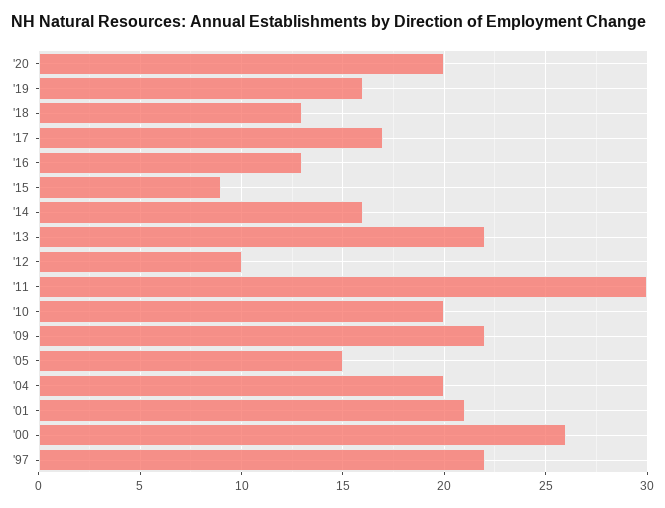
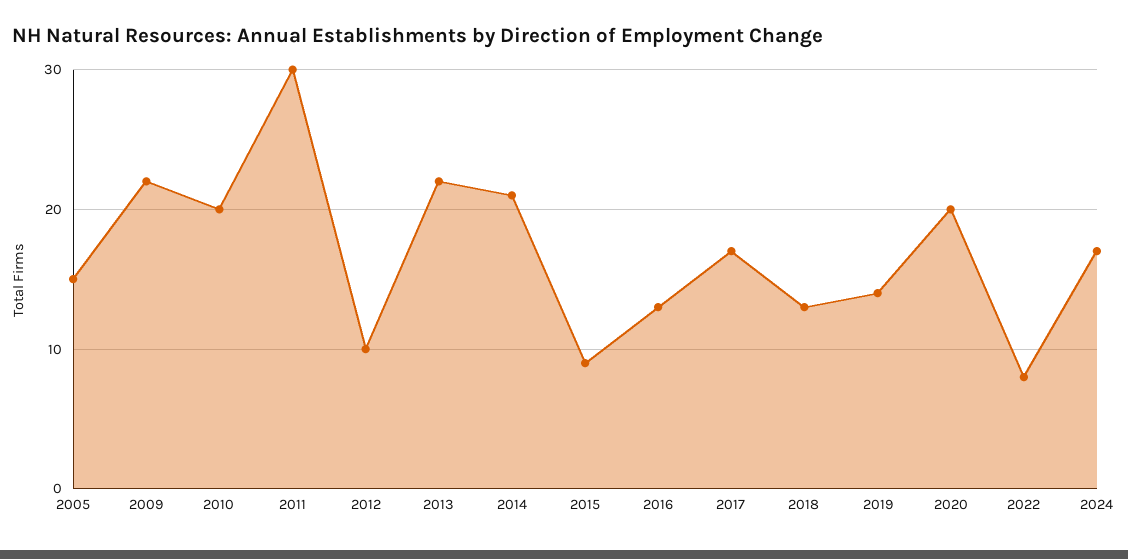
'19: 16 -> 14
'14: 16 -> 21
'04: 20 -> none
'01: 21 -> none
'00: 26 -> none
'97: 22 -> none
2022: none -> 8
2024: none -> 17

